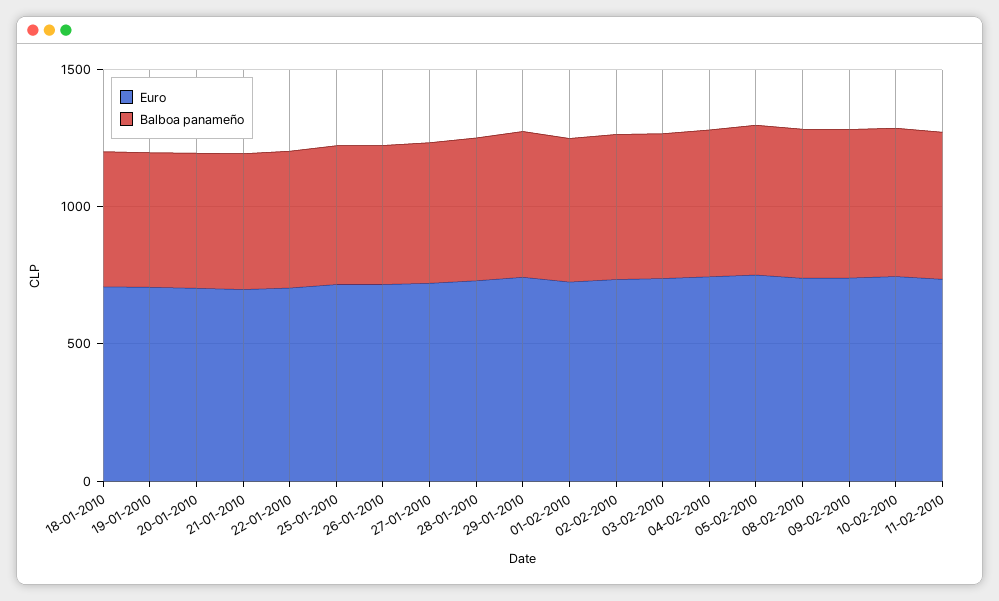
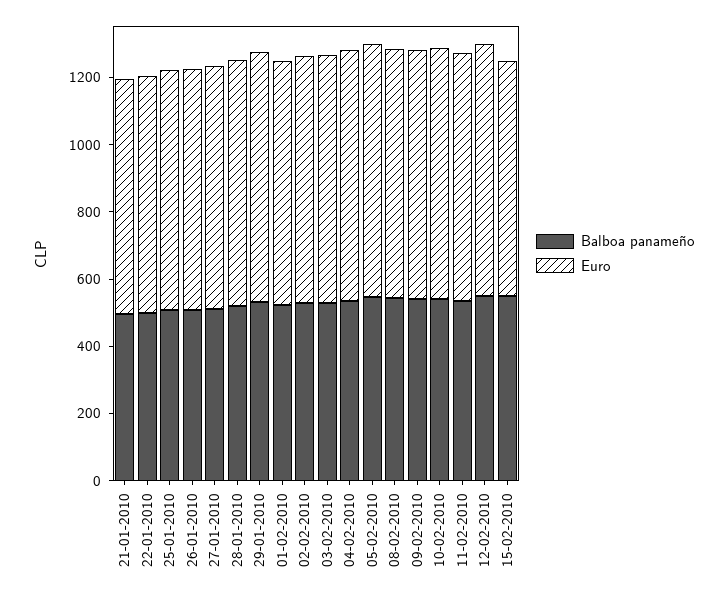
Euro, 18-01-2010: 700 -> none
Balboa panameño, 18-01-2010: 500 -> none
Euro, 19-01-2010: 700 -> none
Balboa panameño, 19-01-2010: 500 -> none
Euro, 20-01-2010: 700 -> none
Balboa panameño, 20-01-2010: 500 -> none
Balboa panameño, 12-02-2010: none -> 550
Euro, 12-02-2010: none -> 750
Balboa panameño, 15-02-2010: none -> 550
Euro, 15-02-2010: none -> 700

